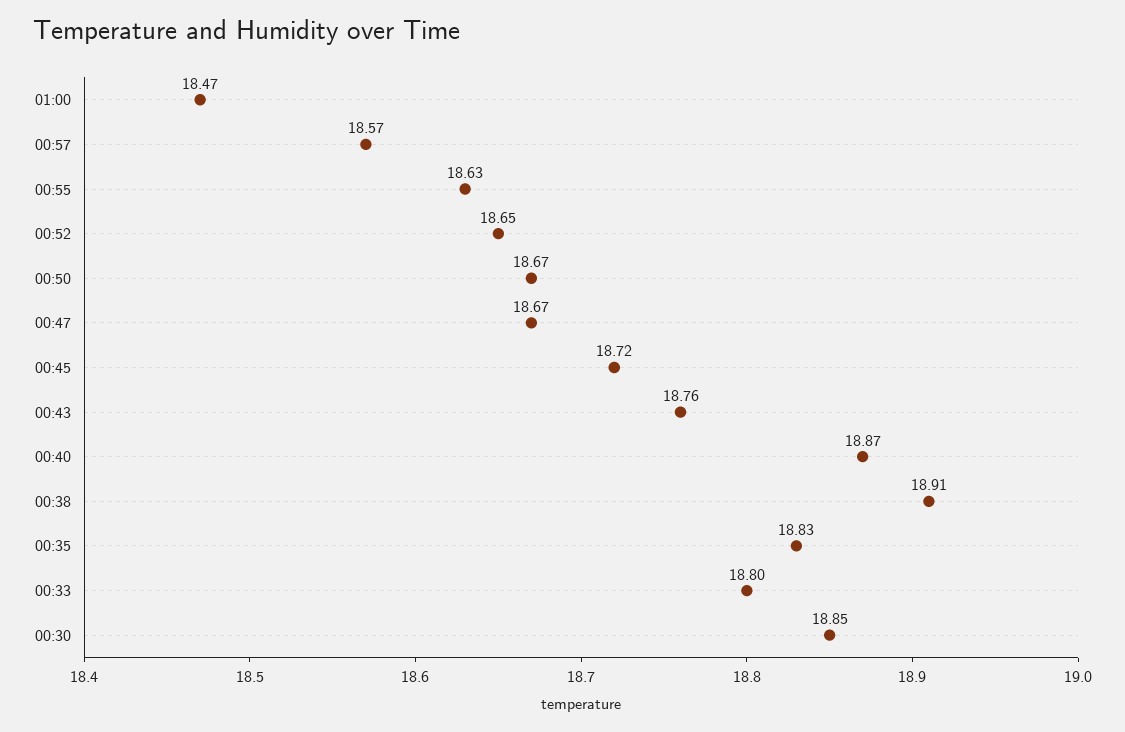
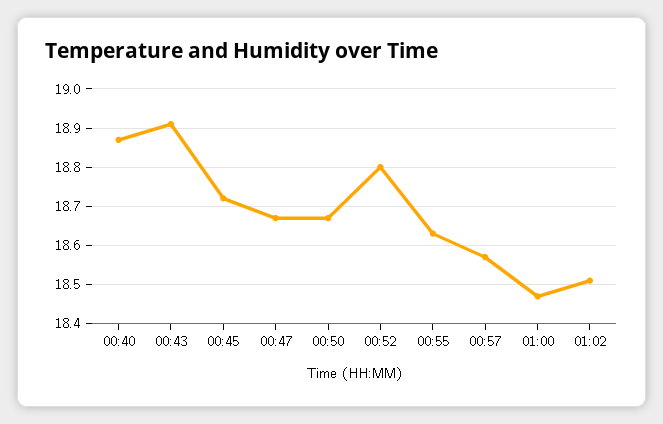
00:52: 18.65 -> 18.8
00:43: 18.76 -> 18.9
00:38: 18.91 -> none
00:35: 18.83 -> none
00:33: 18.8 -> none
00:30: 18.85 -> none
01:02: none -> 18.5

